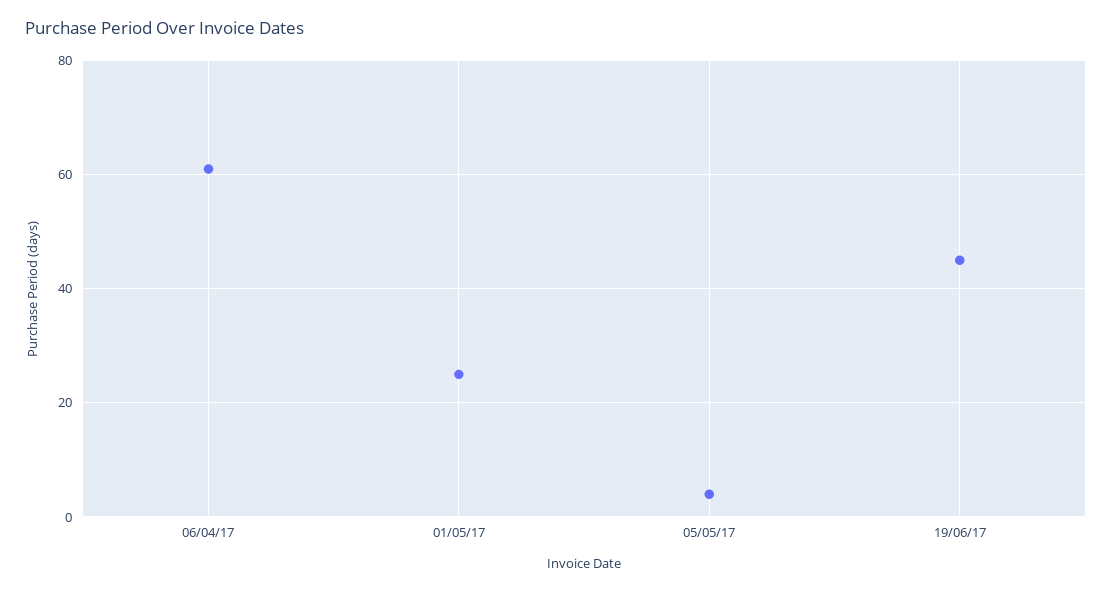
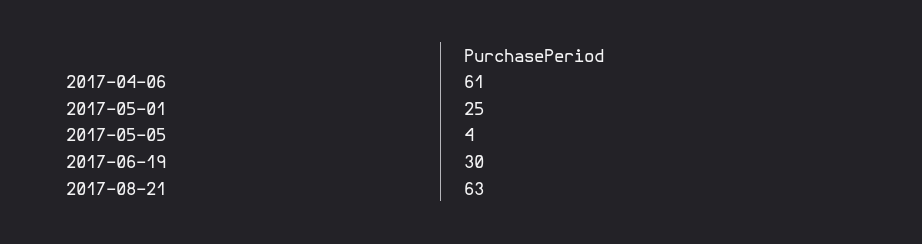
19/06/17: 45 -> 30
2017-08-21: none -> 63

